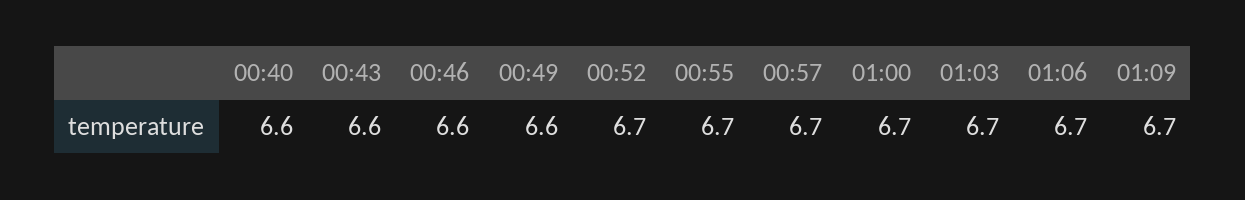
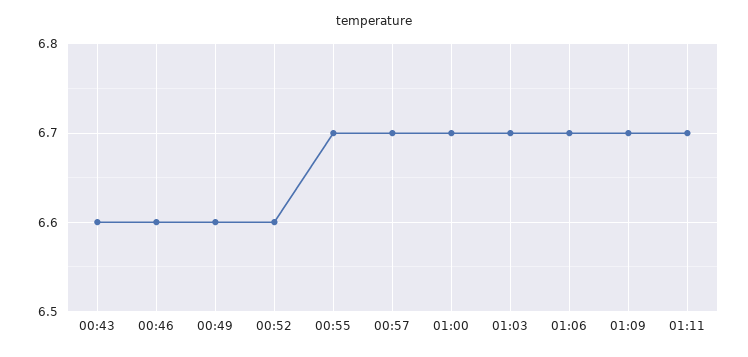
00:40: 6.6 -> none
00:52: 6.7 -> 6.6
01:11: none -> 6.7

